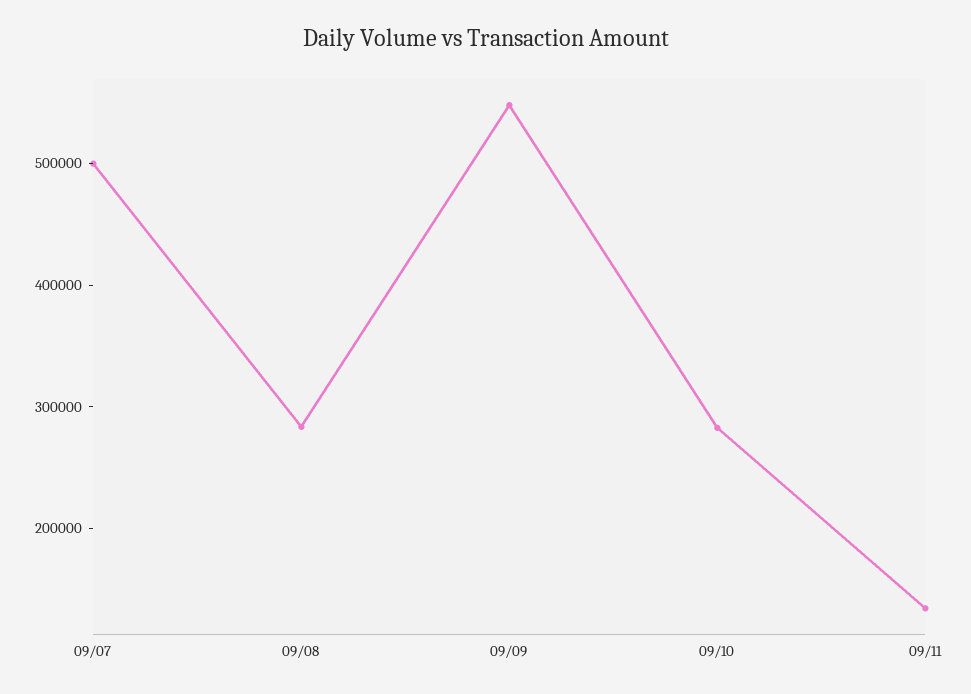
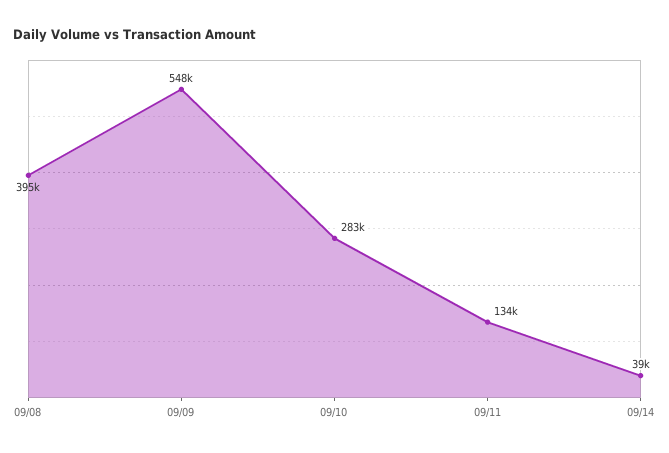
09/07: 500000 -> none
09/08: 280000 -> 395000
09/14: none -> 39000

